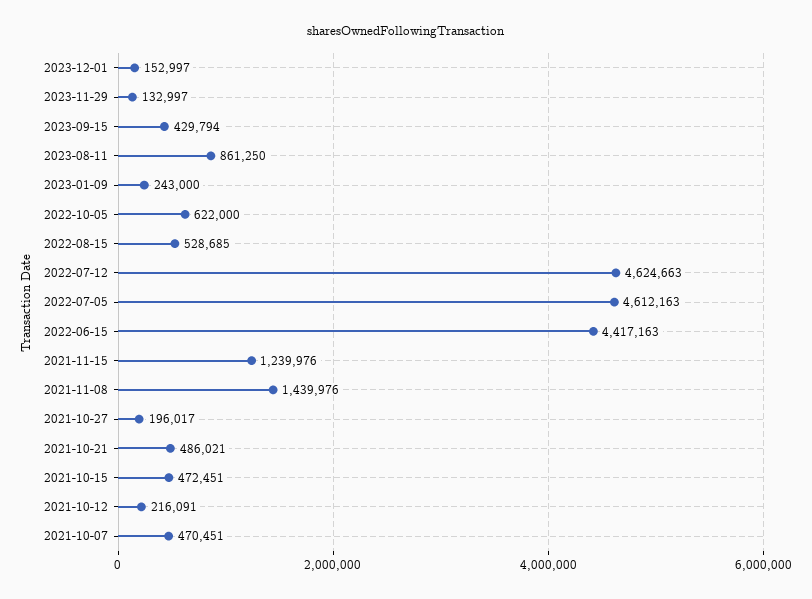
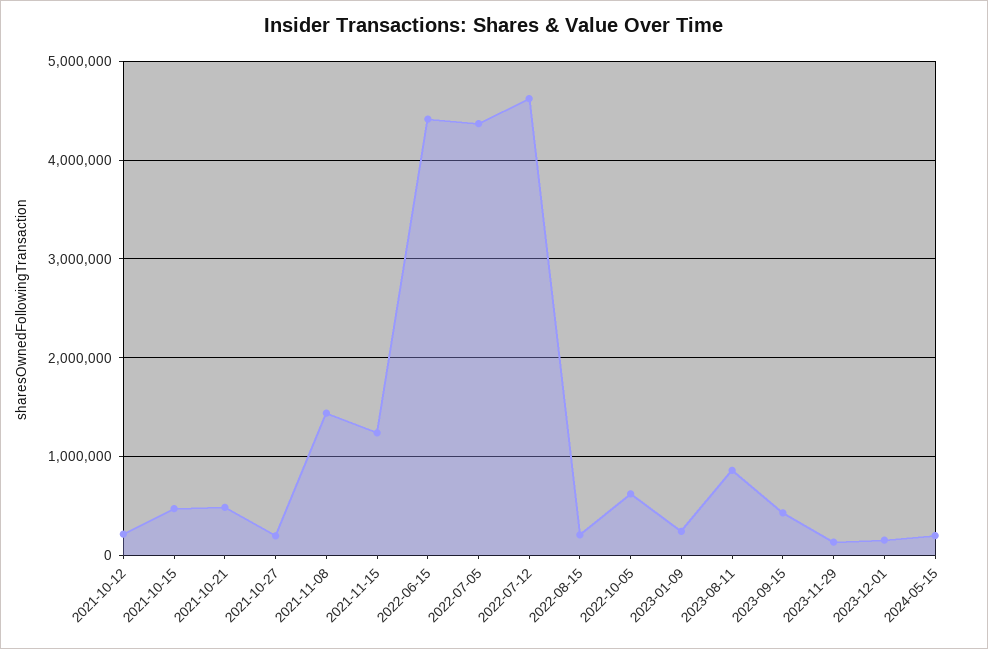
2022-08-15: 528685 -> 200000
2022-07-05: 4612163 -> 4400000
2021-10-07: 470451 -> none
2024-05-15: none -> 200000

